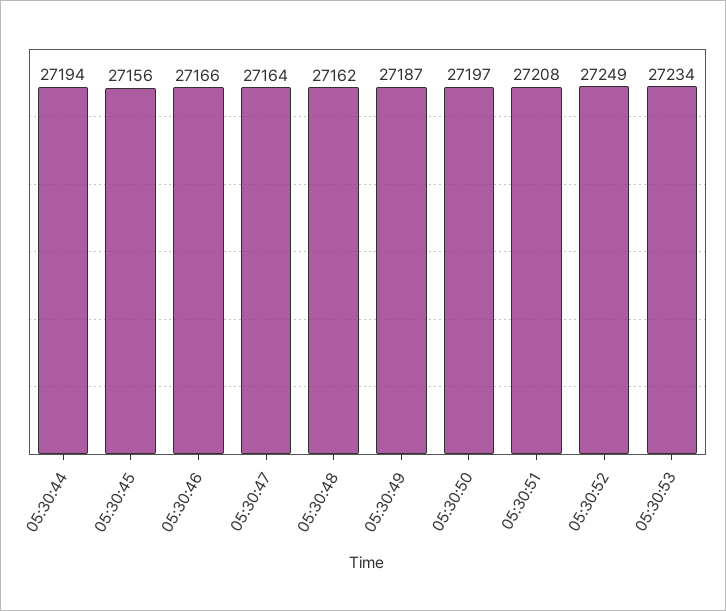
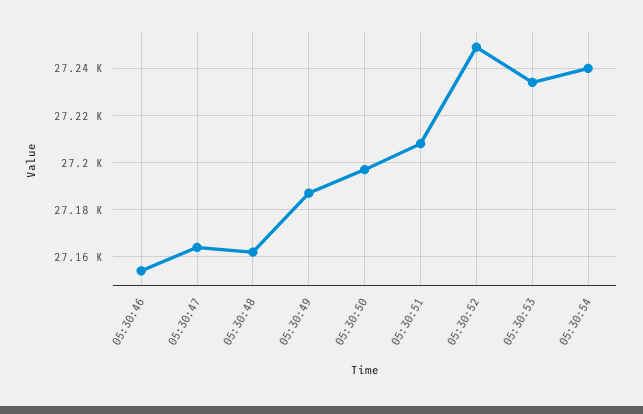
05:30:44: 27194 -> none
05:30:45: 27156 -> none
05:30:46: 27166 -> 27155
05:30:54: none -> 27240

